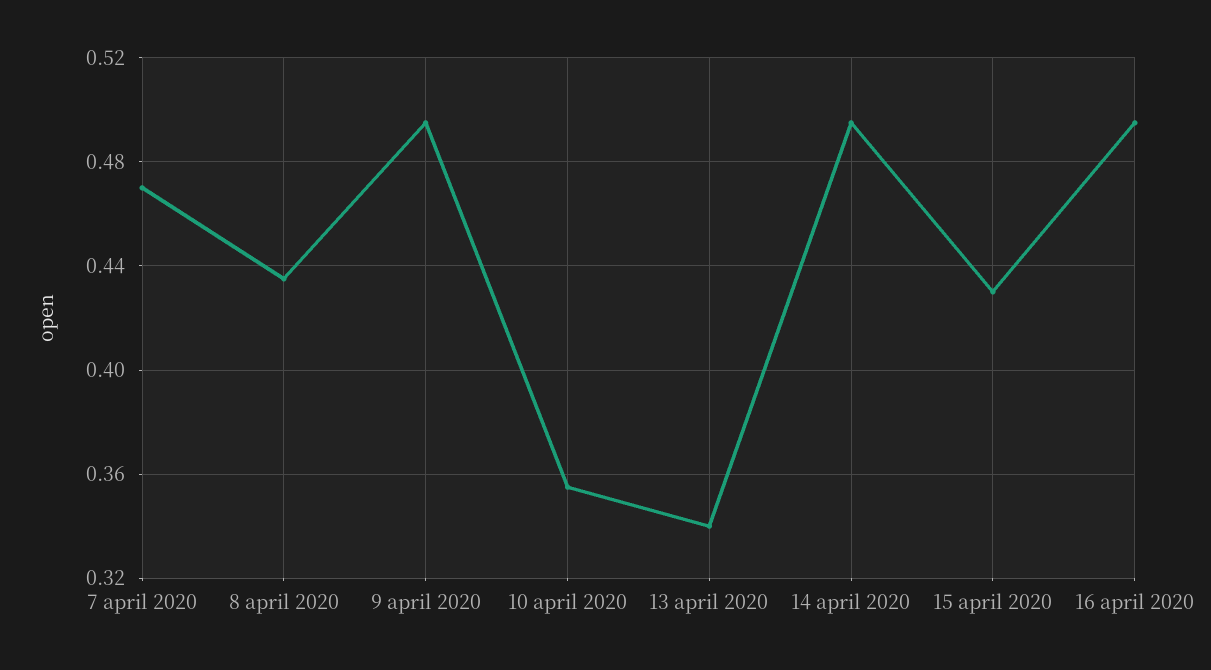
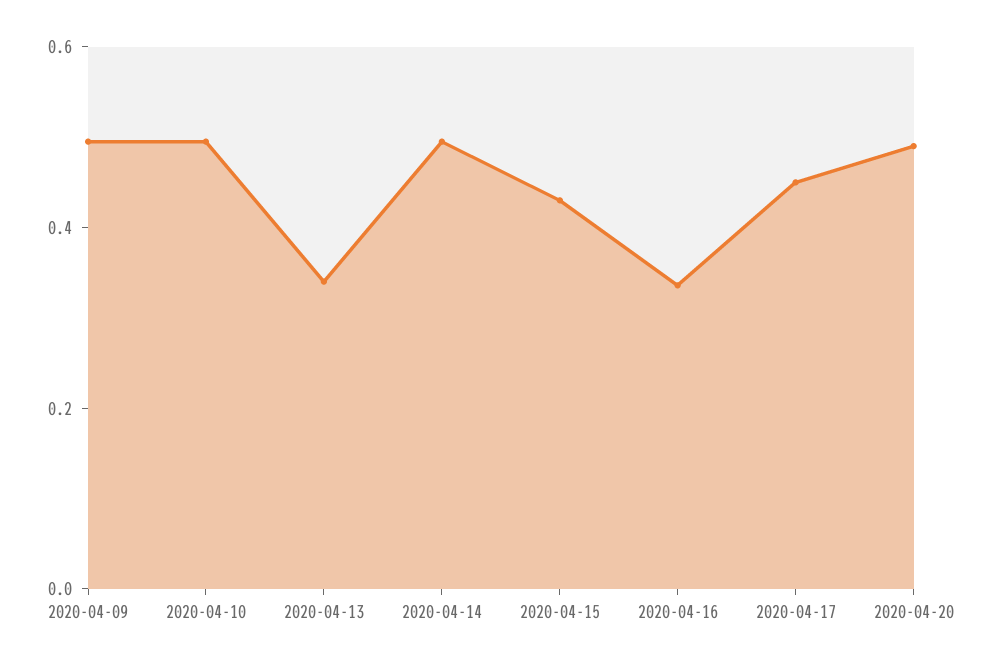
7 april 2020: 0.47 -> none
8 april 2020: 0.435 -> none
10 april 2020: 0.355 -> 0.5
16 april 2020: 0.495 -> 0.35
2020-04-17: none -> 0.45
2020-04-20: none -> 0.5

